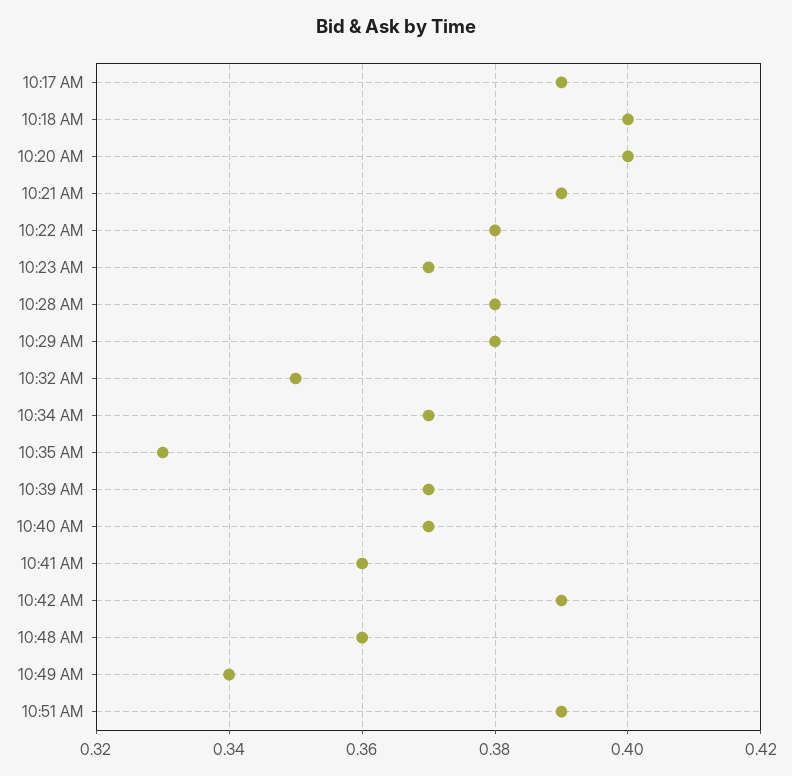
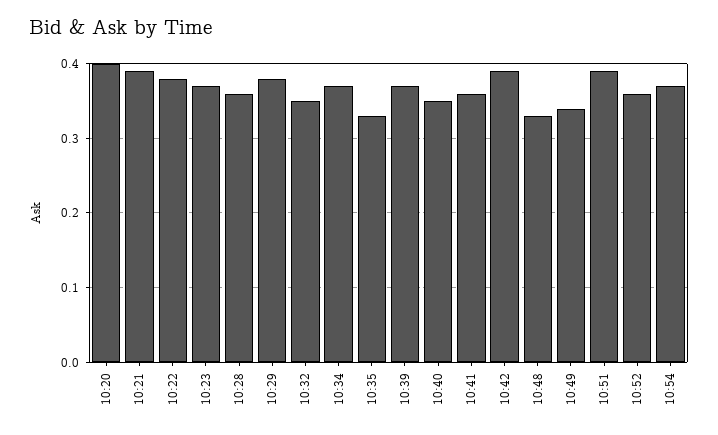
10:17 AM: 0.39 -> none
10:18 AM: 0.4 -> none
10:28 AM: 0.38 -> 0.36
10:40 AM: 0.37 -> 0.35
10:48 AM: 0.36 -> 0.33
10:52: none -> 0.36
10:54: none -> 0.37

